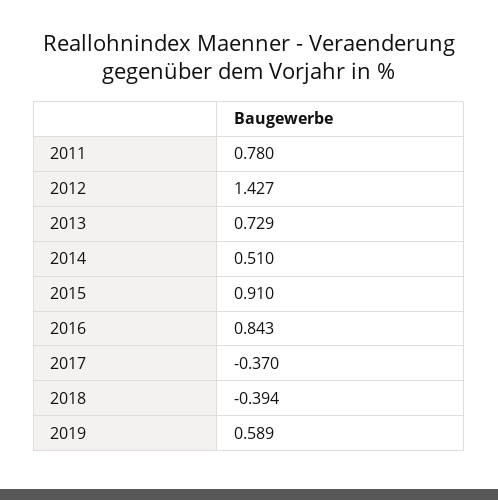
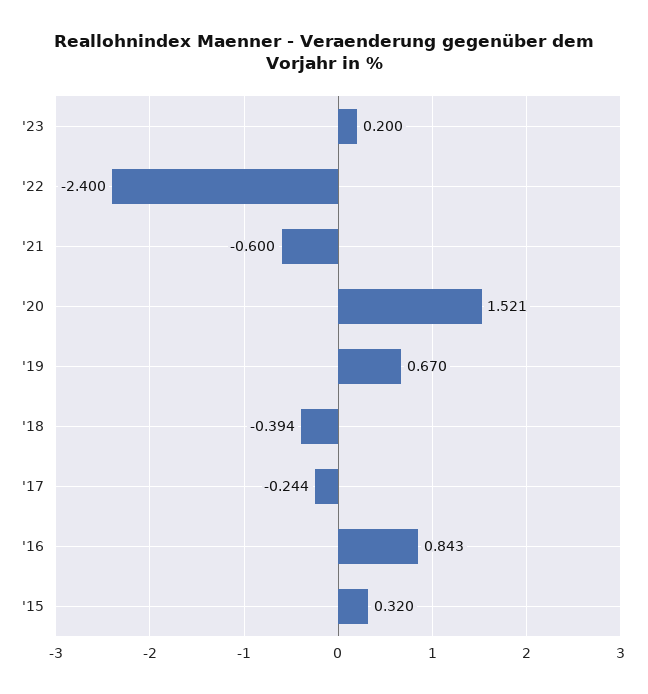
2011: 0.78 -> none
2012: 1.427 -> none
2013: 0.729 -> none
2014: 0.51 -> none
2015: 0.91 -> 0.32
2017: -0.37 -> -0.244
2019: 0.589 -> 0.67
'23: none -> 0.2
'22: none -> -2.4
'21: none -> -0.6
'20: none -> 1.521

